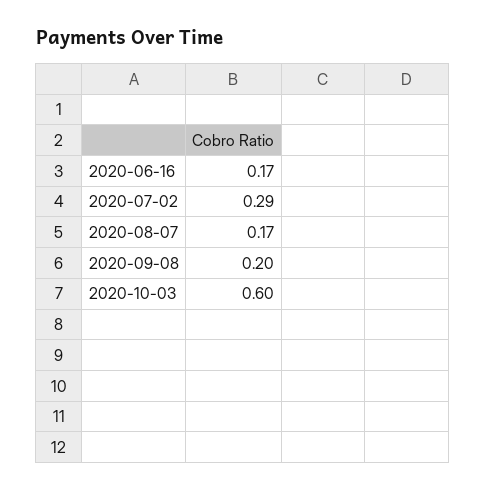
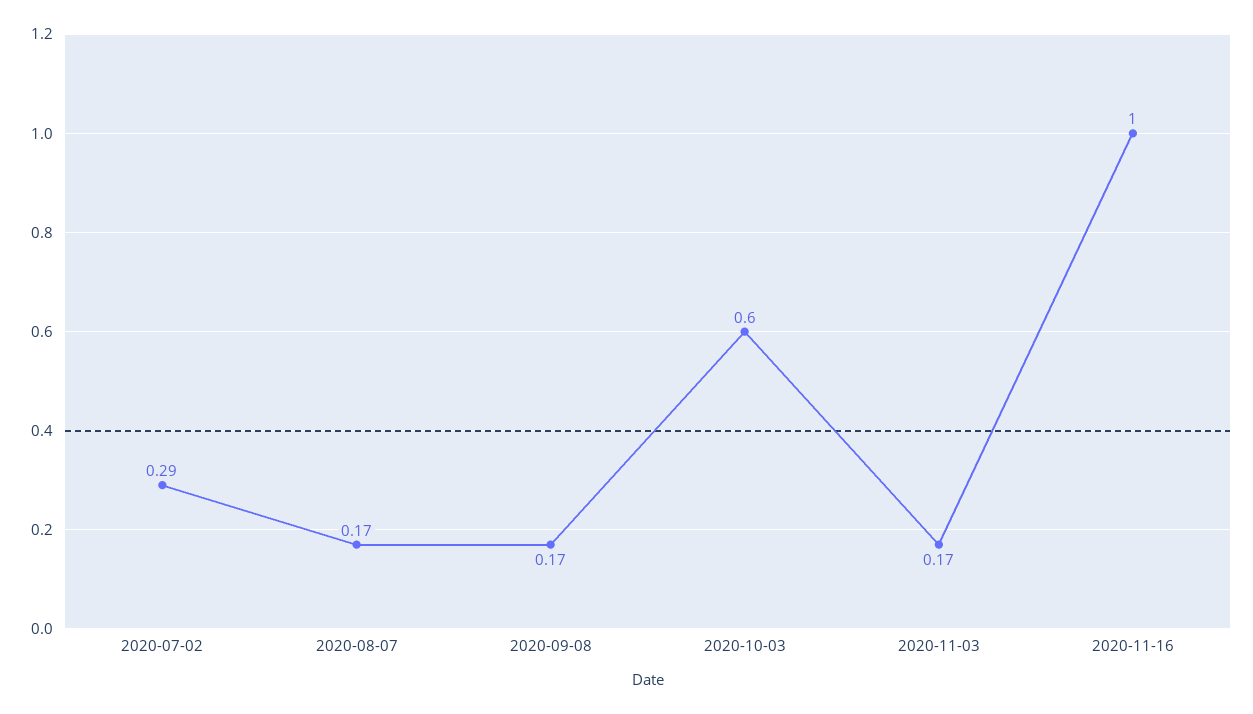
2020-06-16: 0.17 -> none
2020-09-08: 0.2 -> 0.17
2020-11-03: none -> 0.17
2020-11-16: none -> 1

